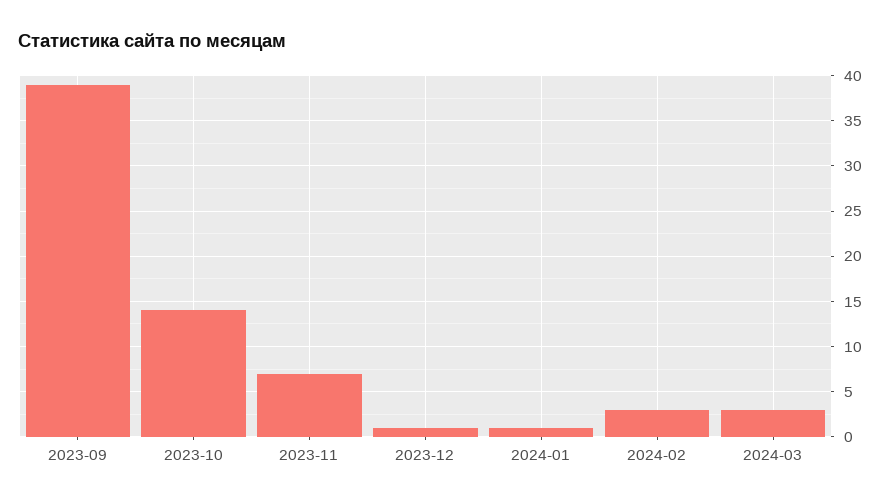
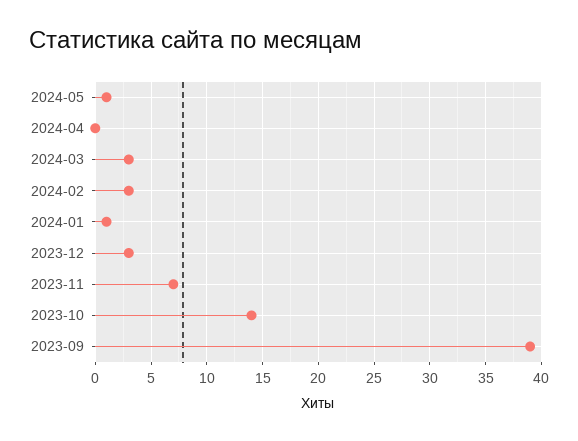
2023-12: 1 -> 3
2024-05: none -> 1
2024-04: none -> 0

